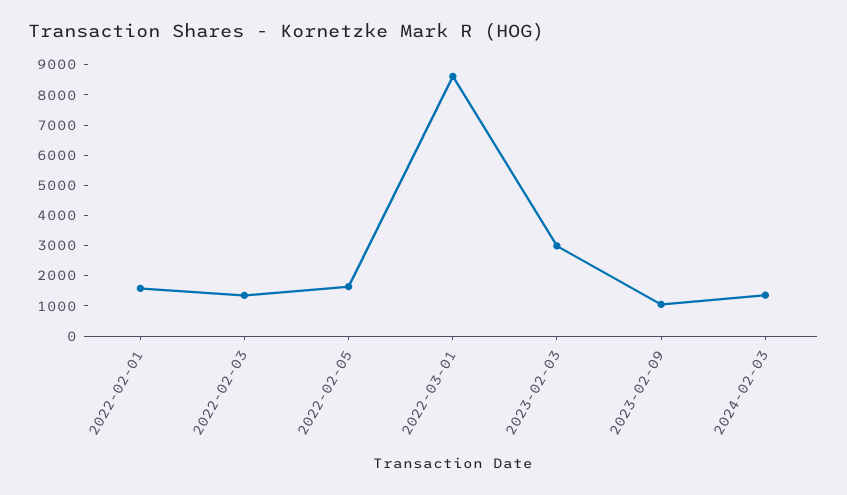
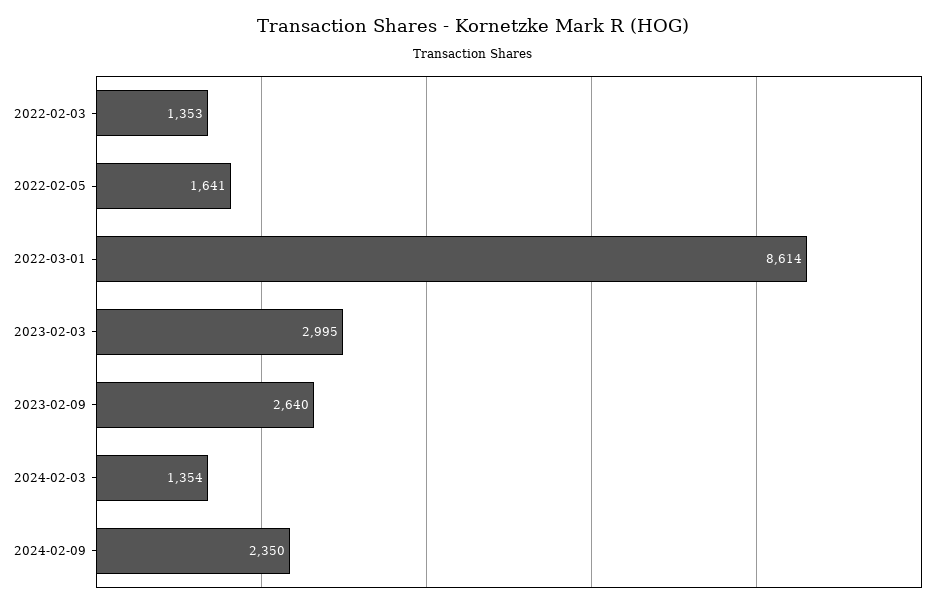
2022-02-01: 1500 -> none
2023-02-09: 1000 -> 2640
2024-02-09: none -> 2350

